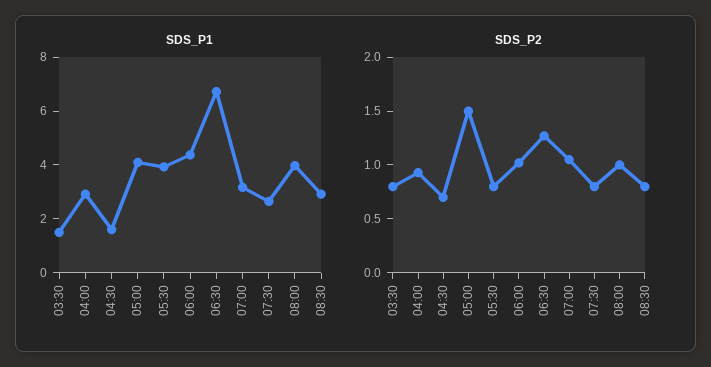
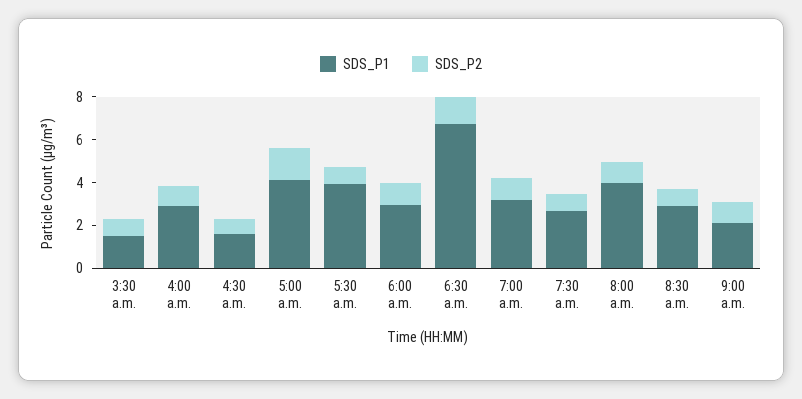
SDS_P1, 06:00: 4.5 -> 3
SDS_P1, 9:00 a.m.: none -> 2
SDS_P2, 9:00 a.m.: none -> 1

